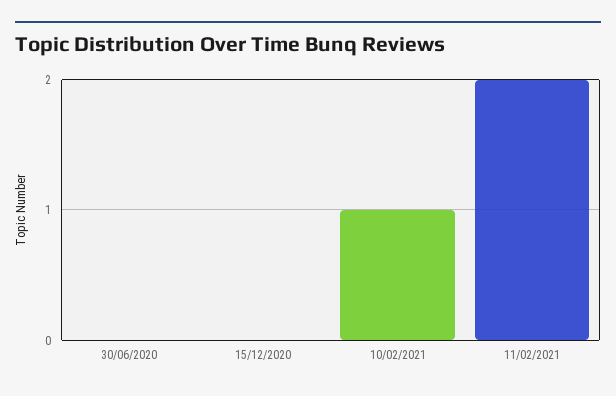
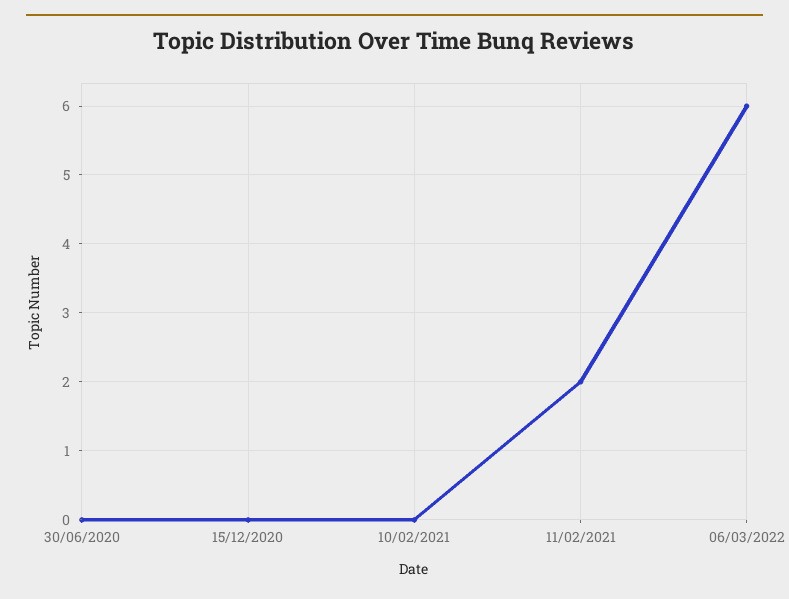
10/02/2021: 1 -> 0
06/03/2022: none -> 6

